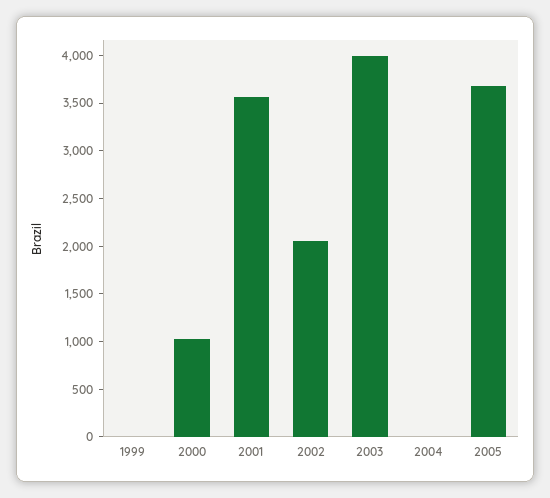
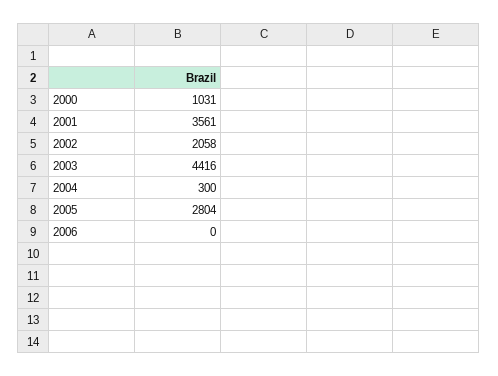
1999: 0 -> none
2003: 4000 -> 4416
2004: 0 -> 300
2005: 3700 -> 2804
2006: none -> 0

